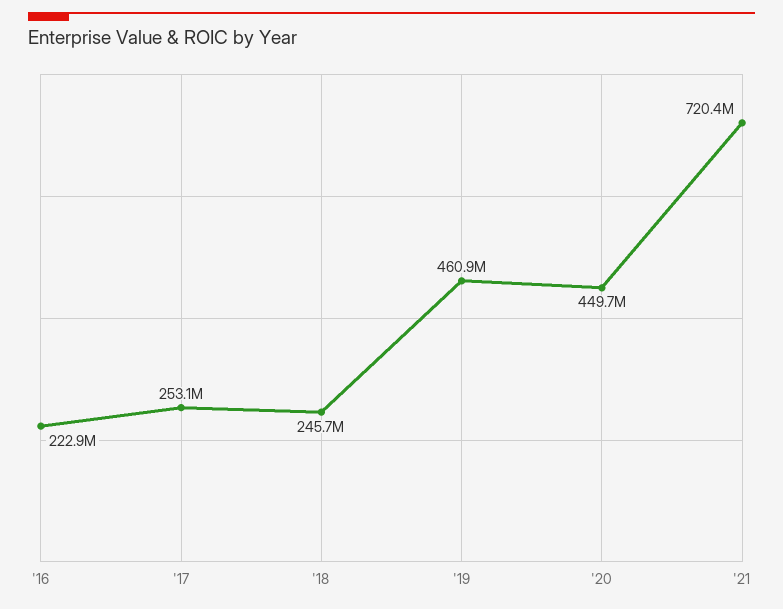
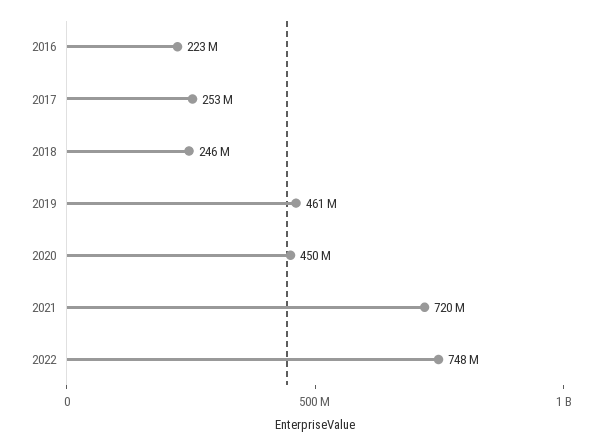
2022: none -> 748000000

